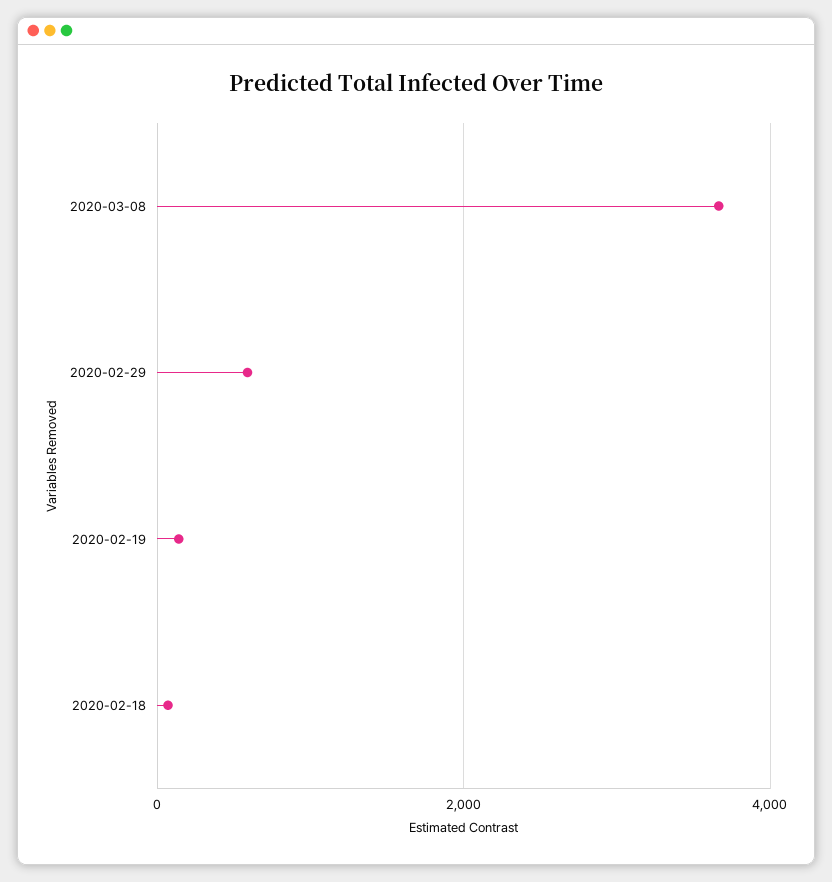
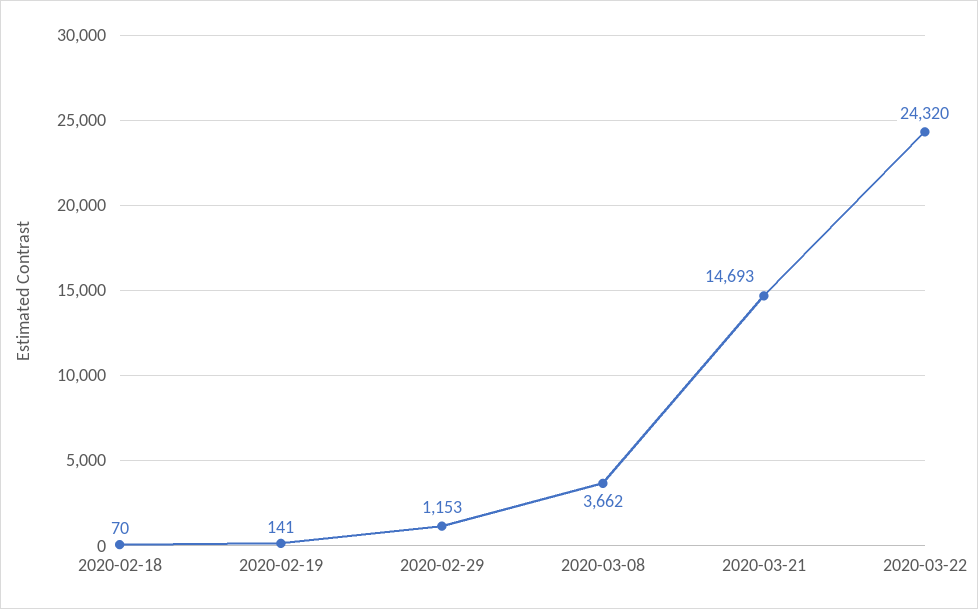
2020-02-29: 600 -> 1153
2020-03-21: none -> 14693
2020-03-22: none -> 24320

